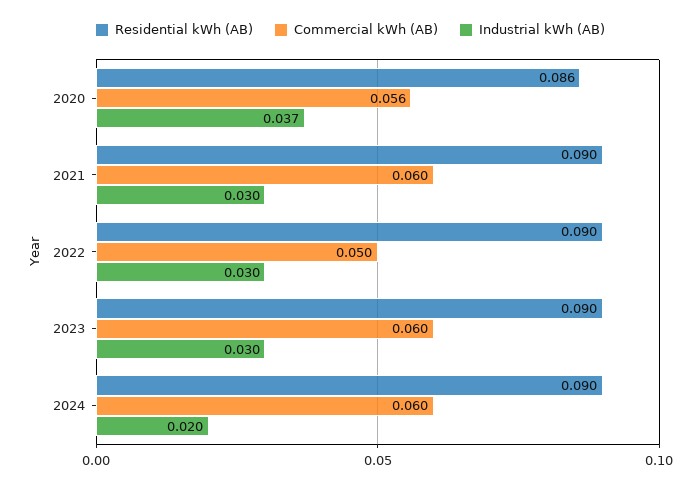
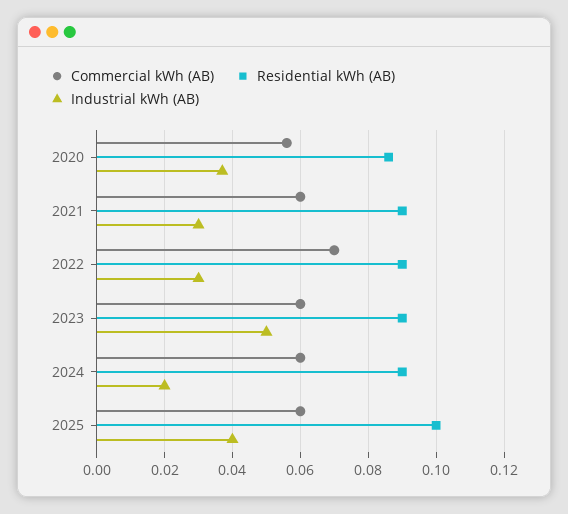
Commercial kWh (AB), 2022: 0.05 -> 0.07
Industrial kWh (AB), 2023: 0.03 -> 0.05
Commercial kWh (AB), 2025: none -> 0.06
Residential kWh (AB), 2025: none -> 0.1
Industrial kWh (AB), 2025: none -> 0.04

